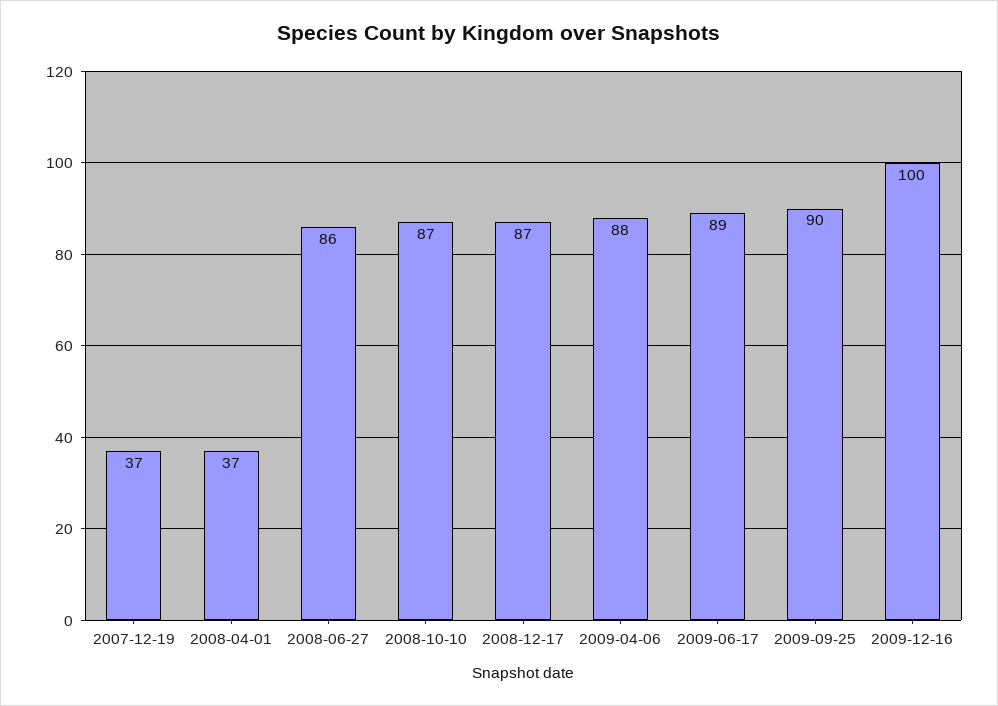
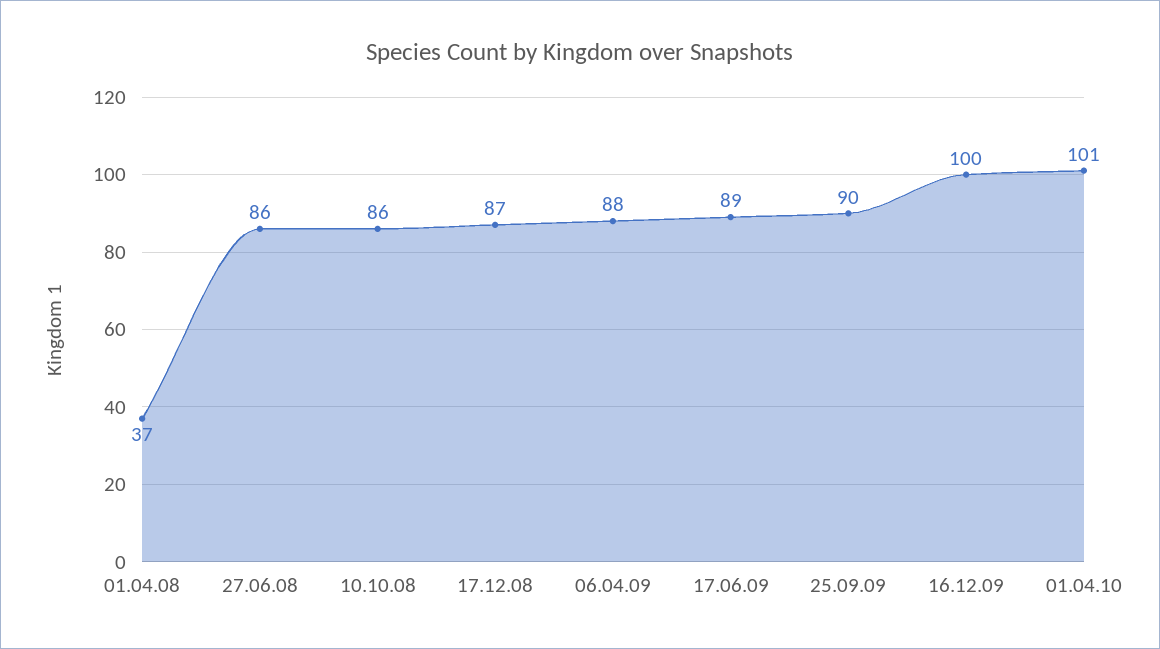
2007-12-19: 37 -> none
2008-10-10: 87 -> 86
01.04.10: none -> 101

